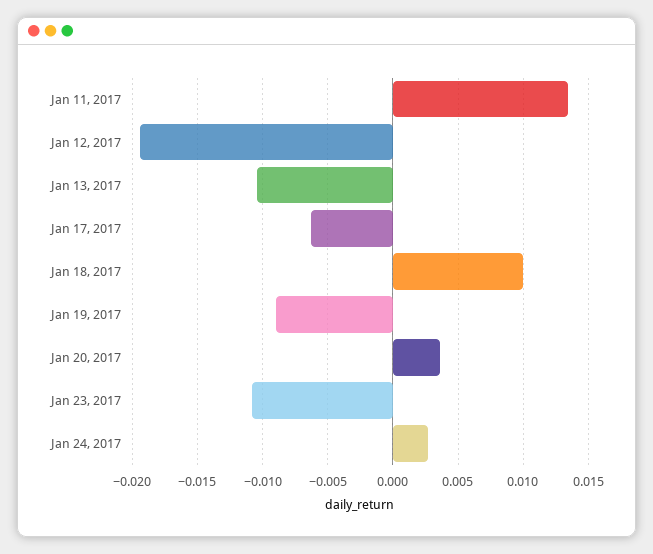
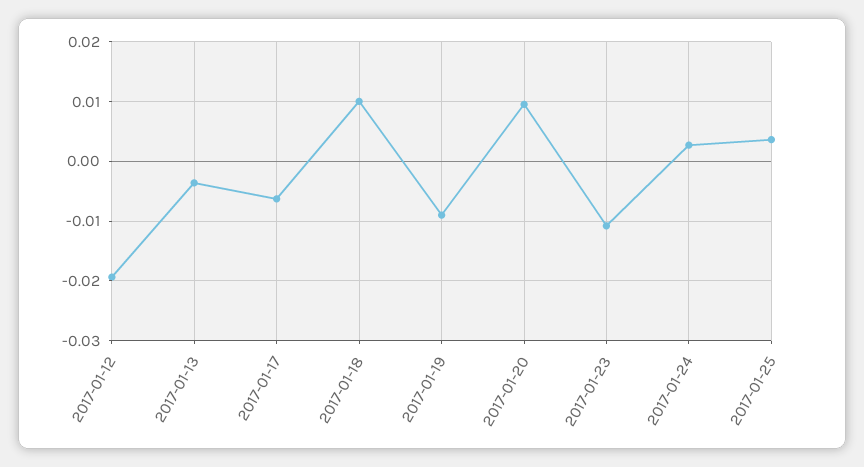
Jan 11, 2017: 0.0135 -> none
Jan 13, 2017: -0.0105 -> -0.004
Jan 20, 2017: 0.0035 -> 0.01
2017-01-25: none -> 0.004

